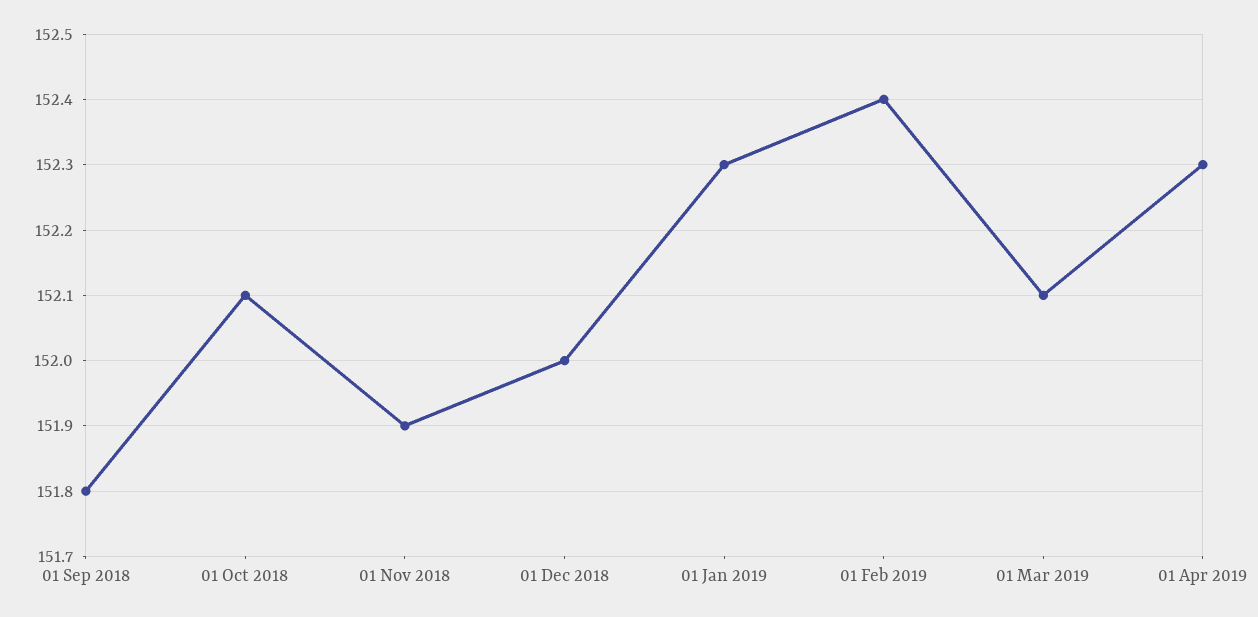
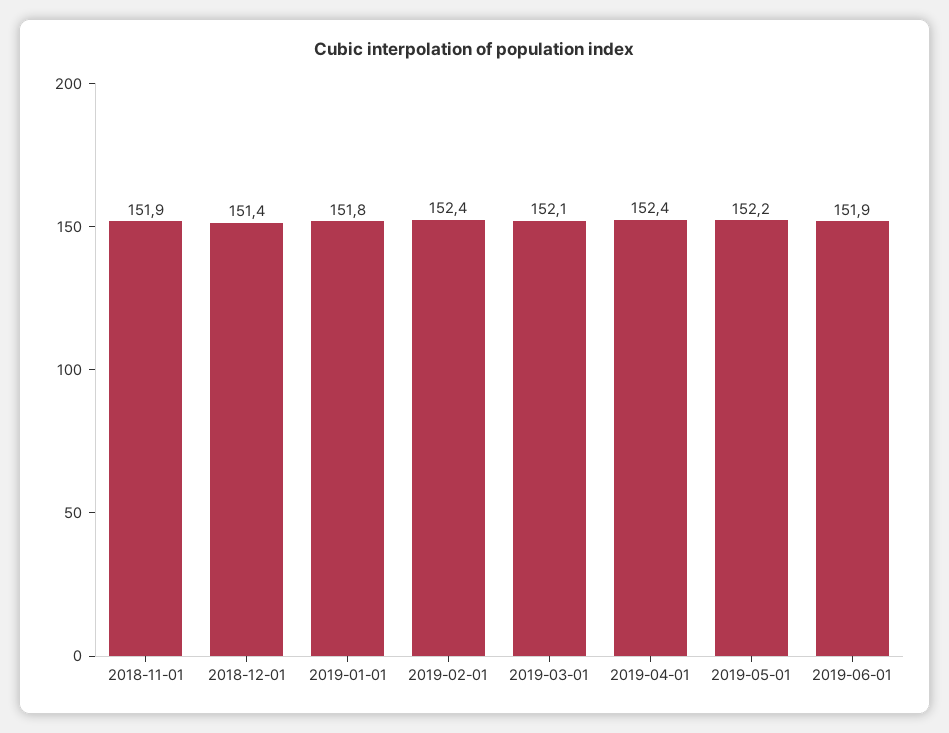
01 Sep 2018: 151.8 -> none
01 Oct 2018: 152.1 -> none
01 Dec 2018: 152 -> 151.4
01 Jan 2019: 152.3 -> 151.8
01 Apr 2019: 152.3 -> 152.4
2019-05-01: none -> 152.2
2019-06-01: none -> 151.9

